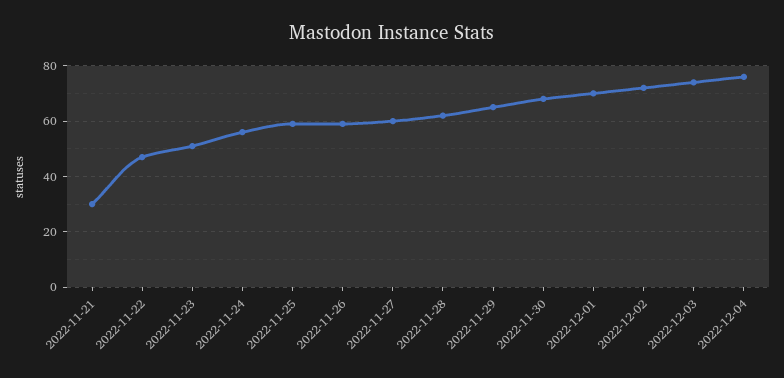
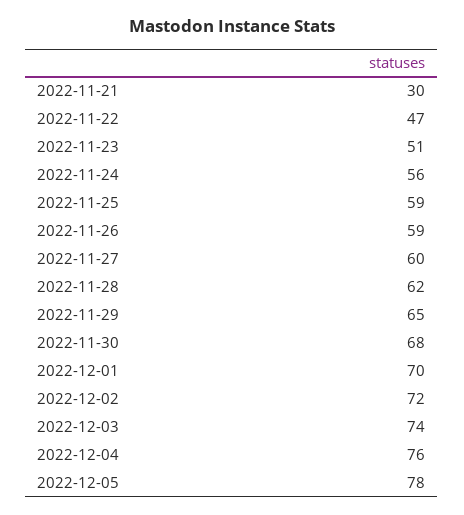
2022-12-05: none -> 78

